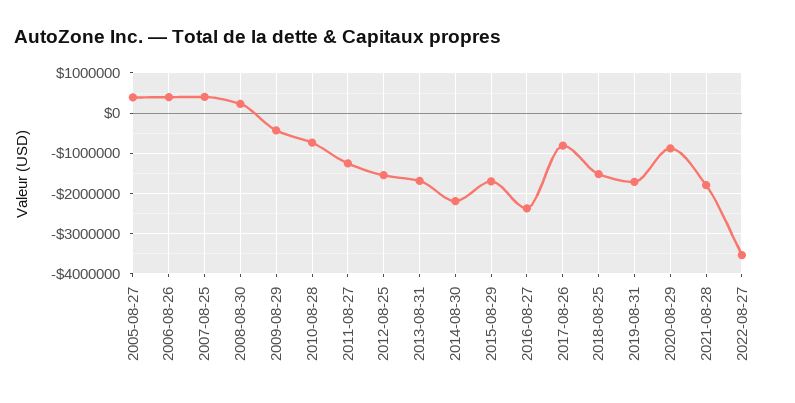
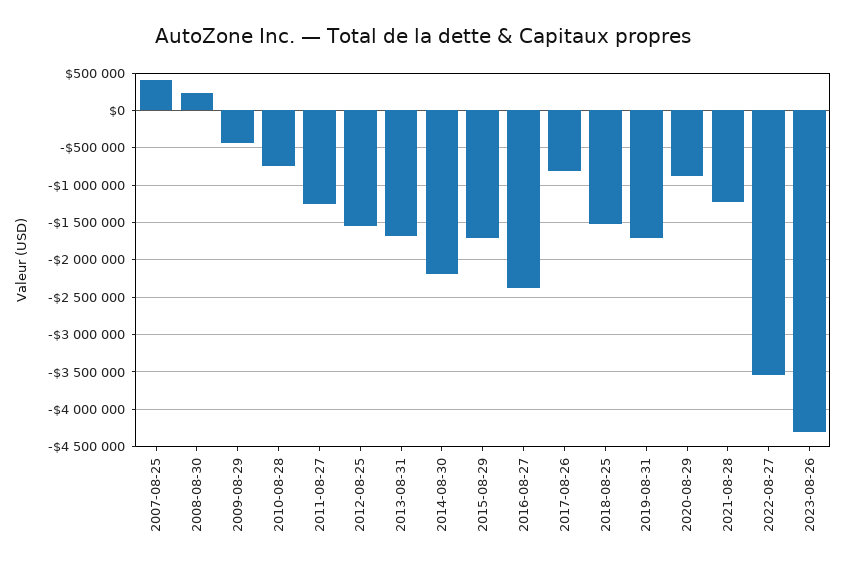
2005-08-27: 400000 -> none
2006-08-26: 400000 -> none
2021-08-28: -1800000 -> -1200000
2023-08-26: none -> -4300000

